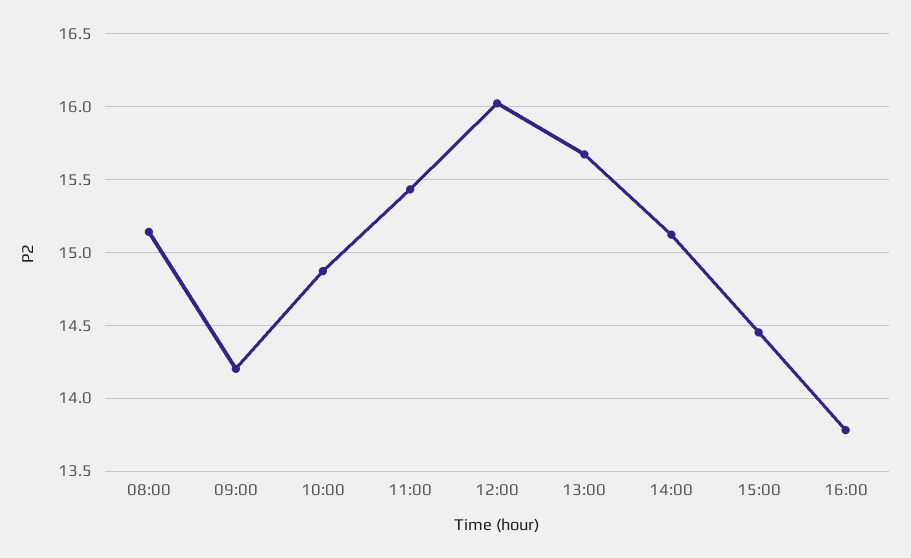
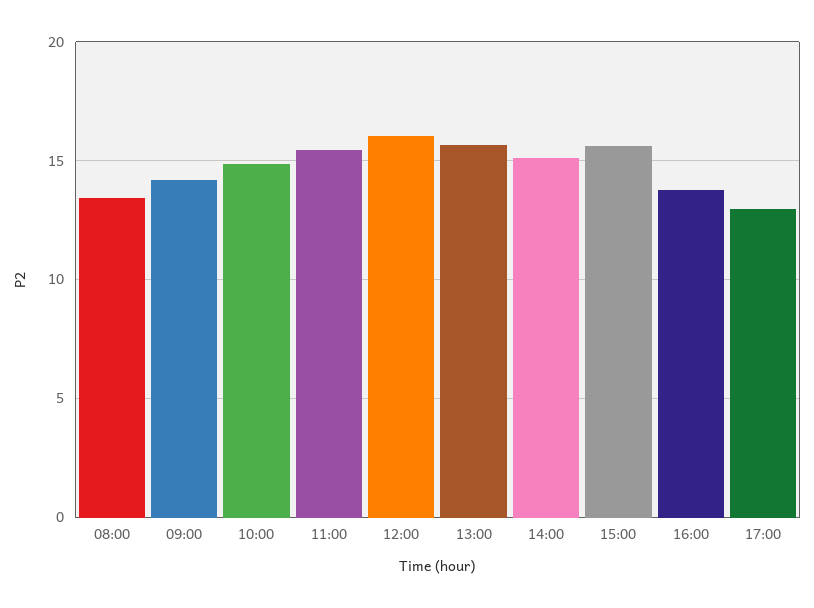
08:00: 15.15 -> 13.5
15:00: 14.45 -> 15.5
17:00: none -> 13

